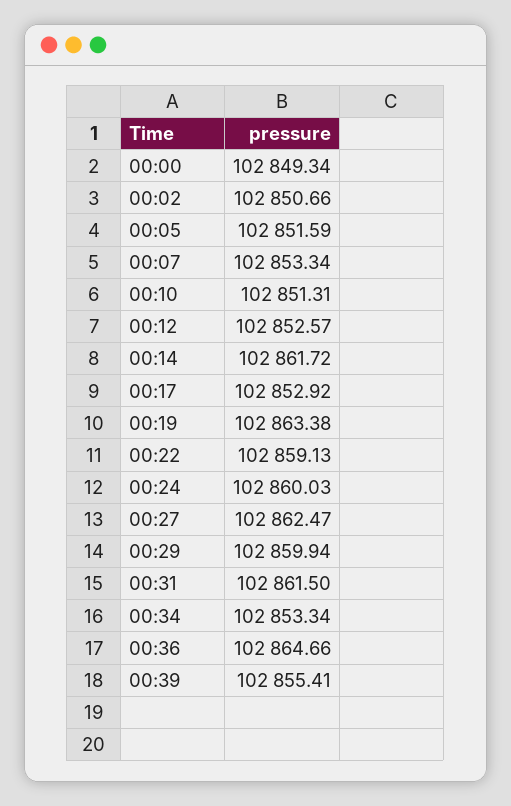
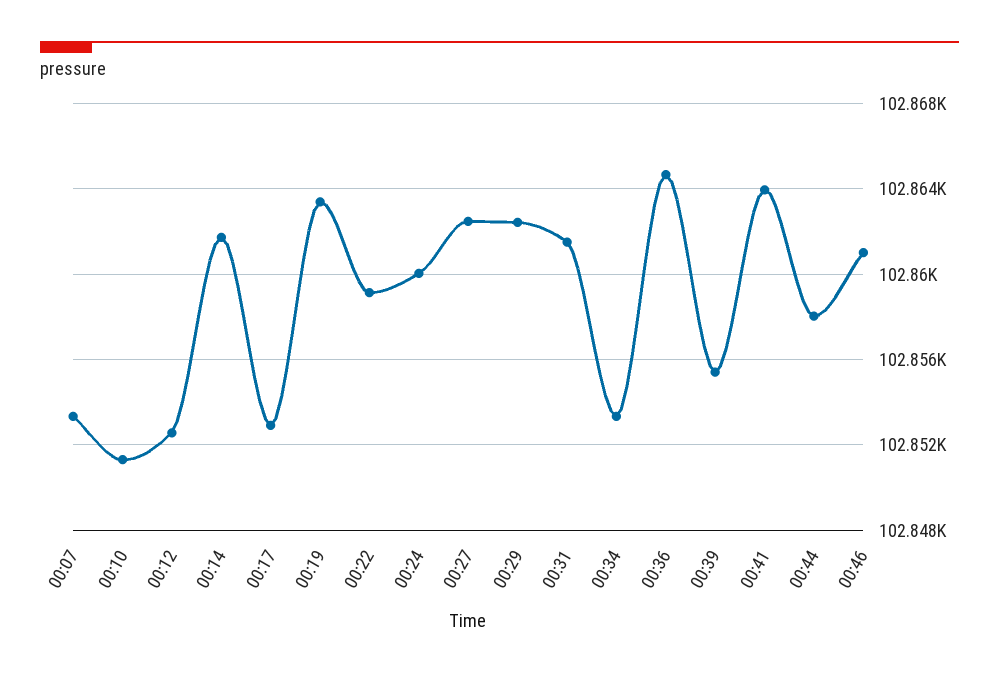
00:00: 102849.34 -> none
00:02: 102850.66 -> none
00:05: 102851.59 -> none
00:29: 102859.94 -> 102862.5
00:41: none -> 102864
00:44: none -> 102858
00:46: none -> 102861

